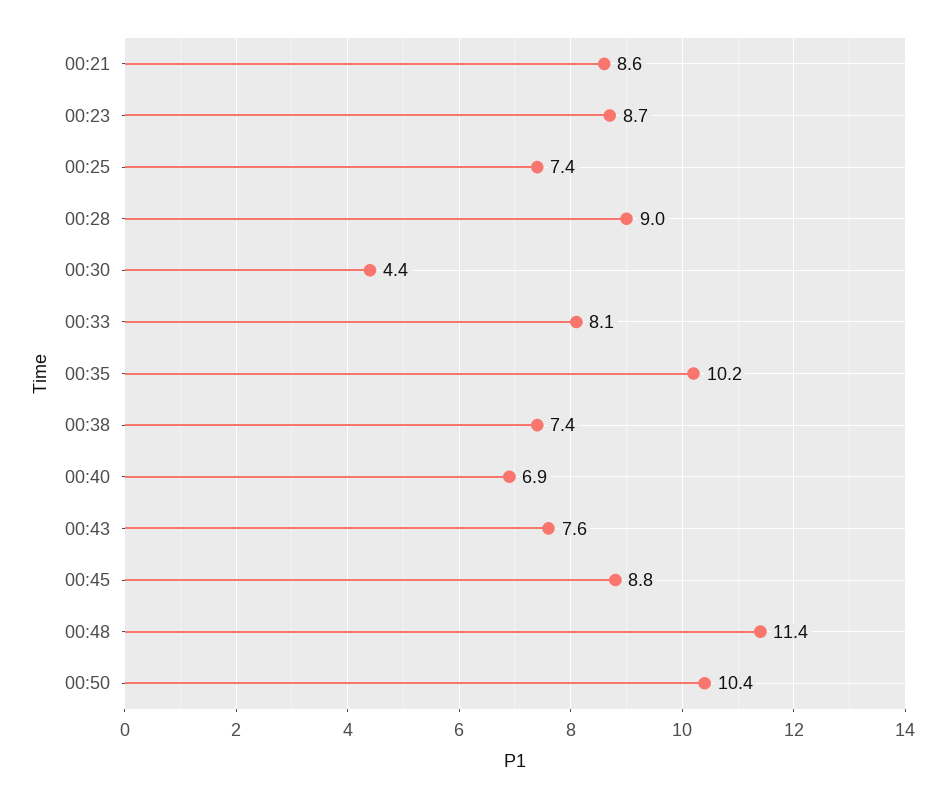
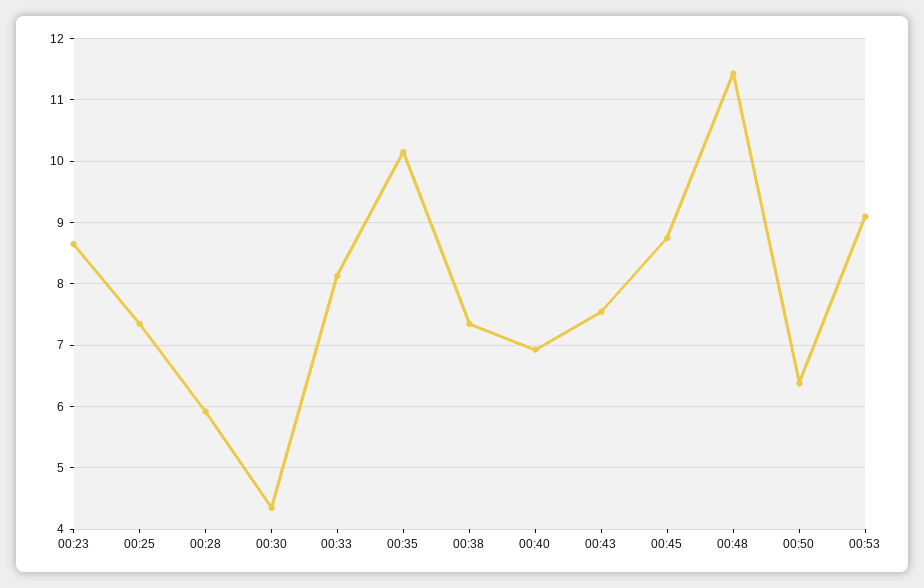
00:21: 8.6 -> none
00:28: 9 -> 5.9
00:50: 10.4 -> 6.4
00:53: none -> 9.1

